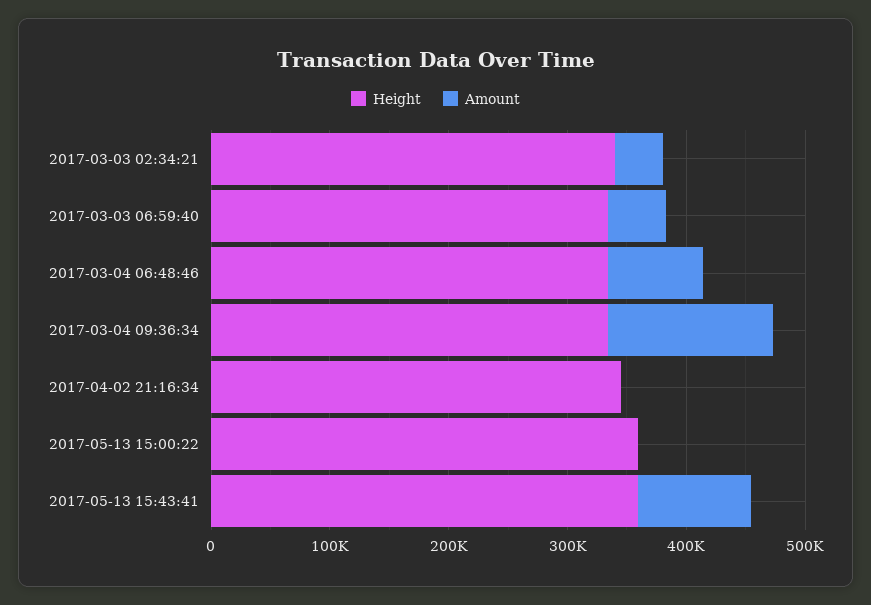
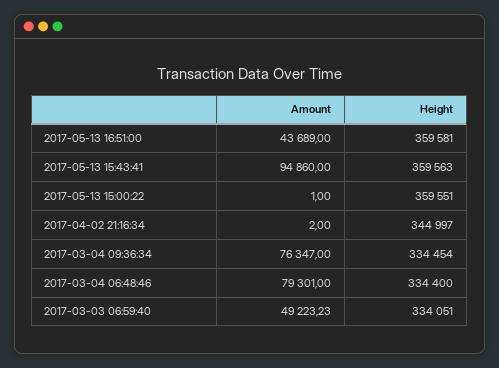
Height, 2017-03-03 02:34:21: 340000 -> none
Amount, 2017-03-03 02:34:21: 40000 -> none
Amount, 2017-03-04 09:36:34: 140000 -> 76347
Amount, 2017-05-13 16:51:00: none -> 43689
Height, 2017-05-13 16:51:00: none -> 359581

